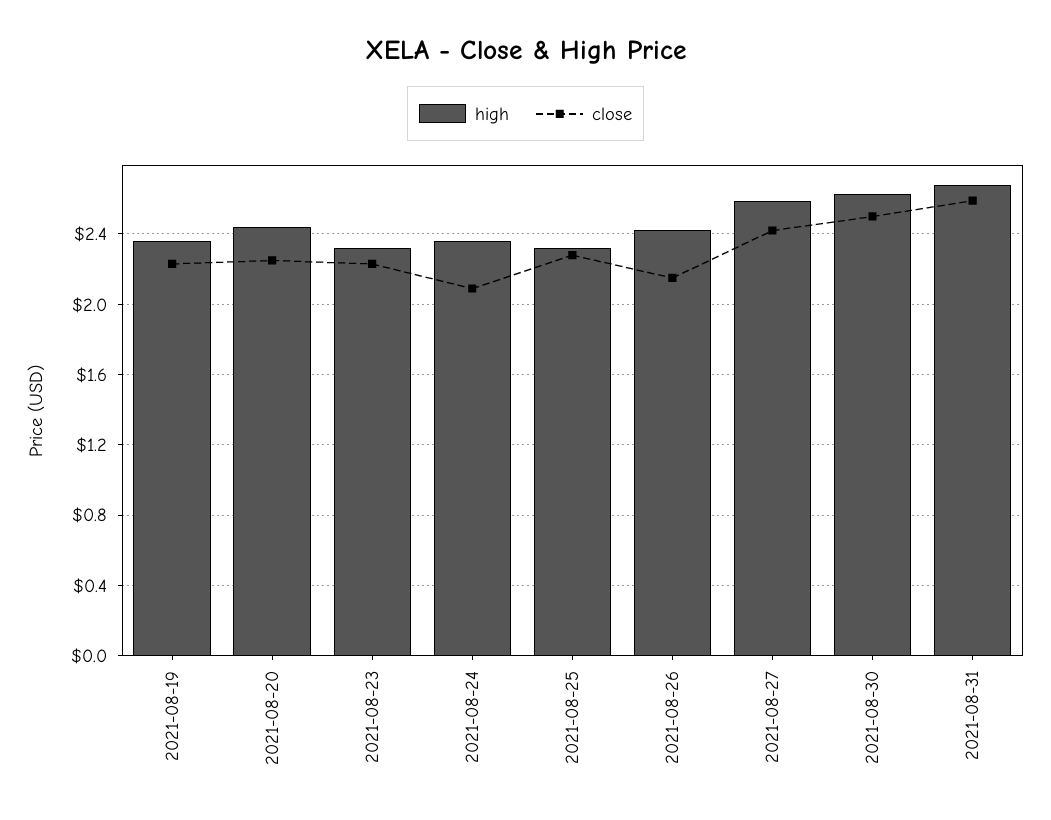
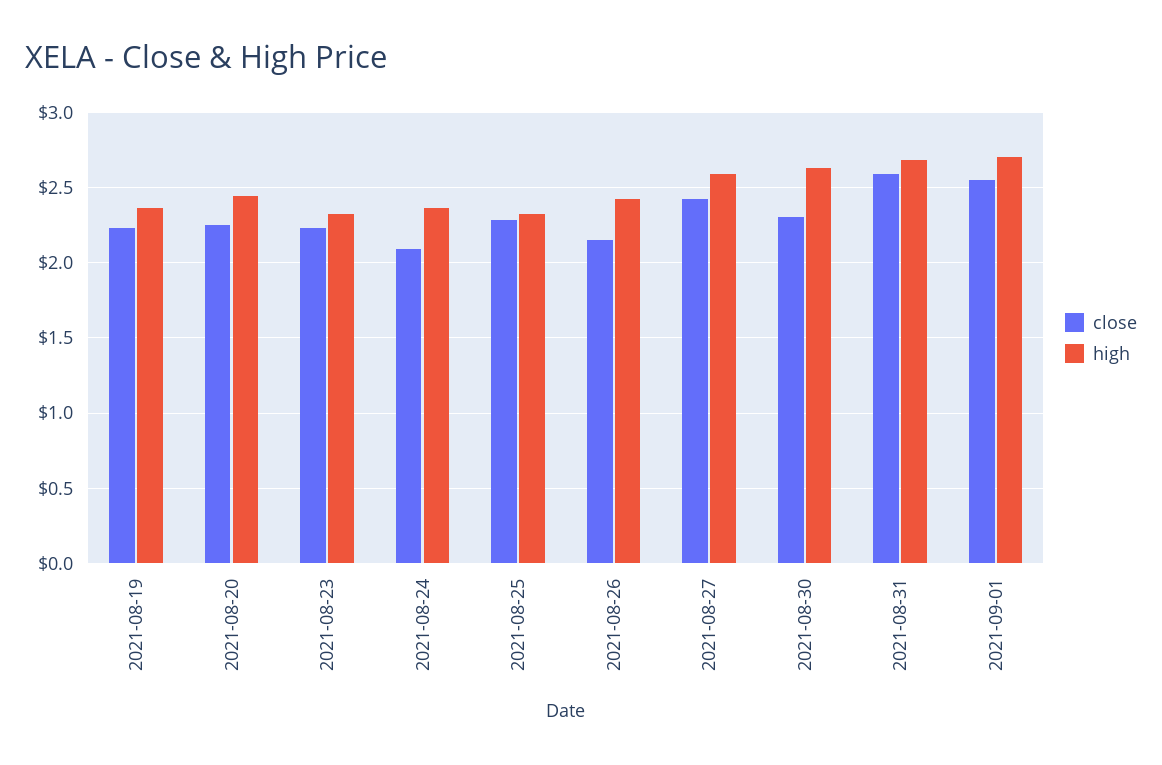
close, 2021-08-30: 2.5 -> 2.3
close, 2021-09-01: none -> 2.55
high, 2021-09-01: none -> 2.7

